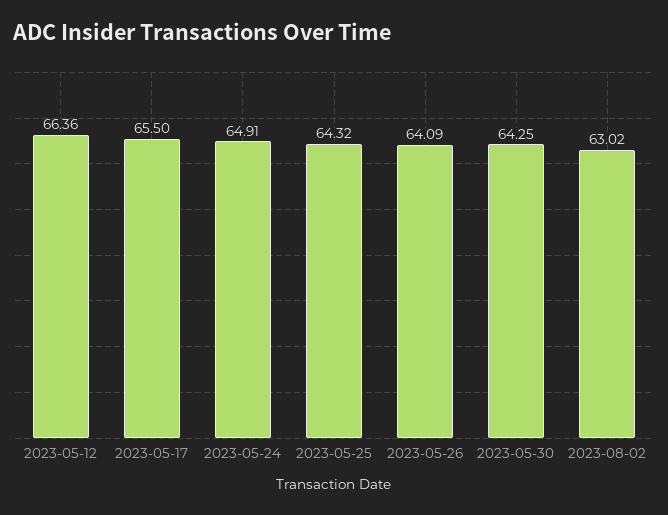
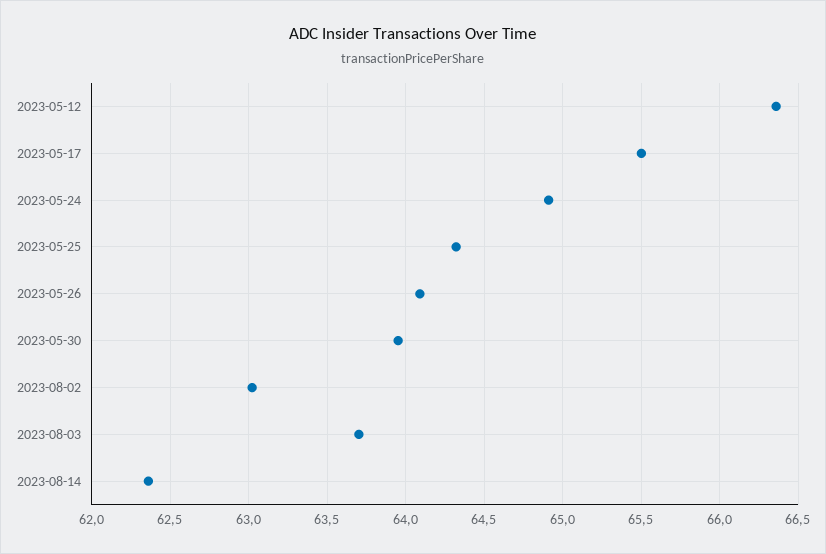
2023-05-30: 64.25 -> 63.95
2023-08-03: none -> 63.7
2023-08-14: none -> 62.35

